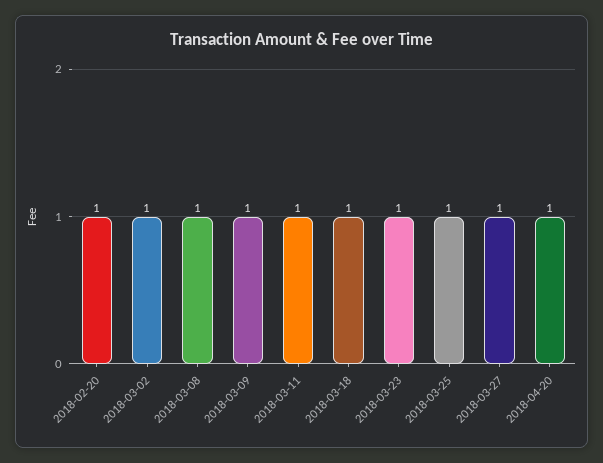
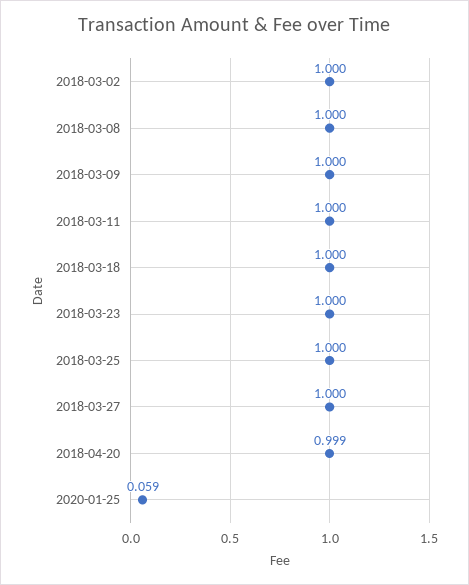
2018-02-20: 1 -> none
2018-04-20: 1 -> 0.999
2020-01-25: none -> 0.059

